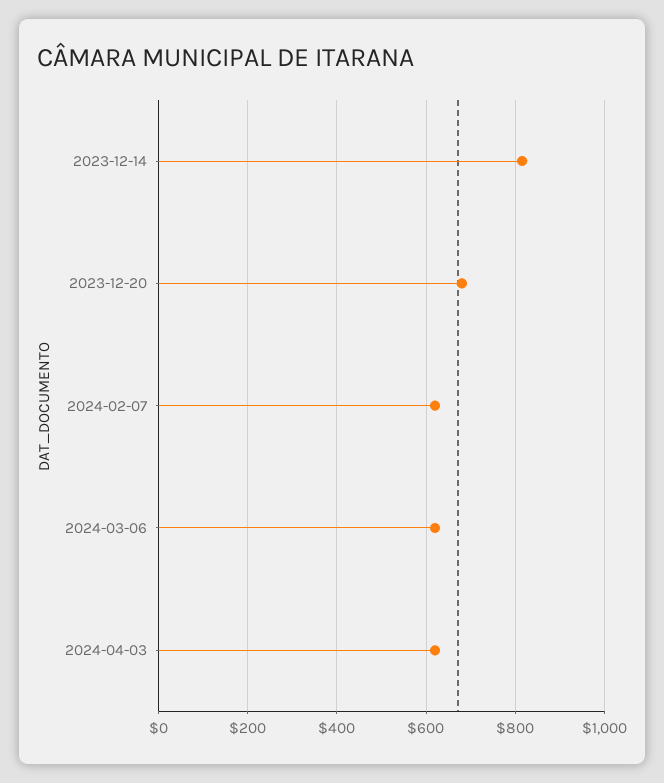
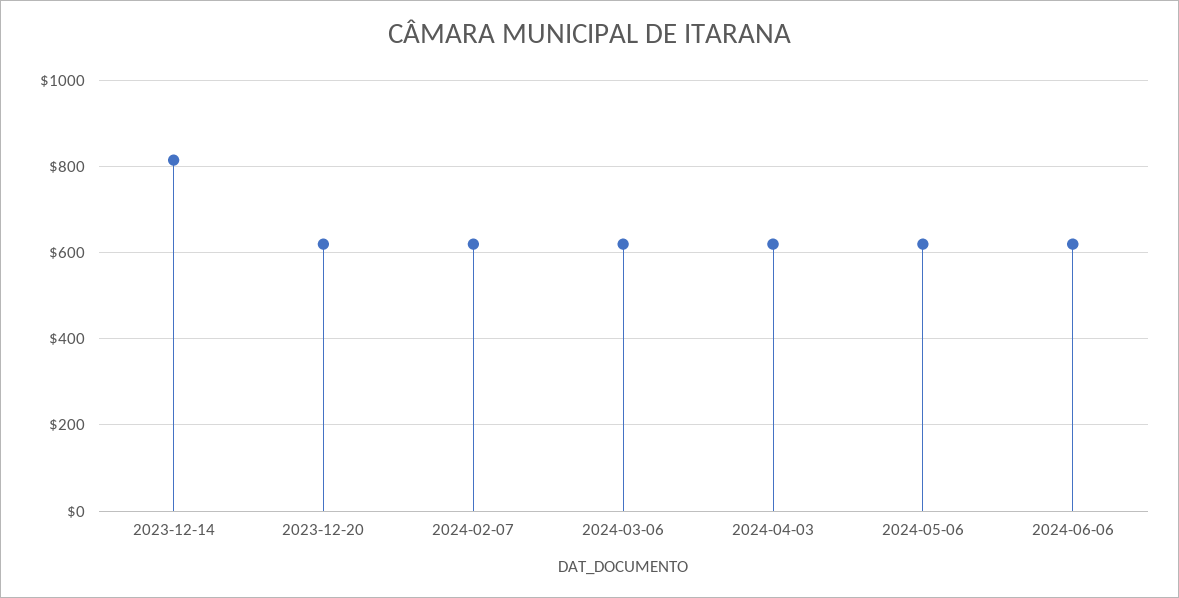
2023-12-20: 680 -> 620
2024-05-06: none -> 620
2024-06-06: none -> 620

